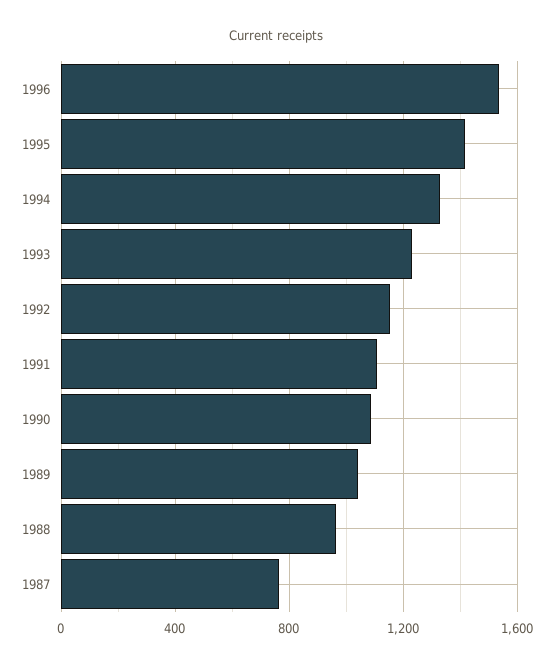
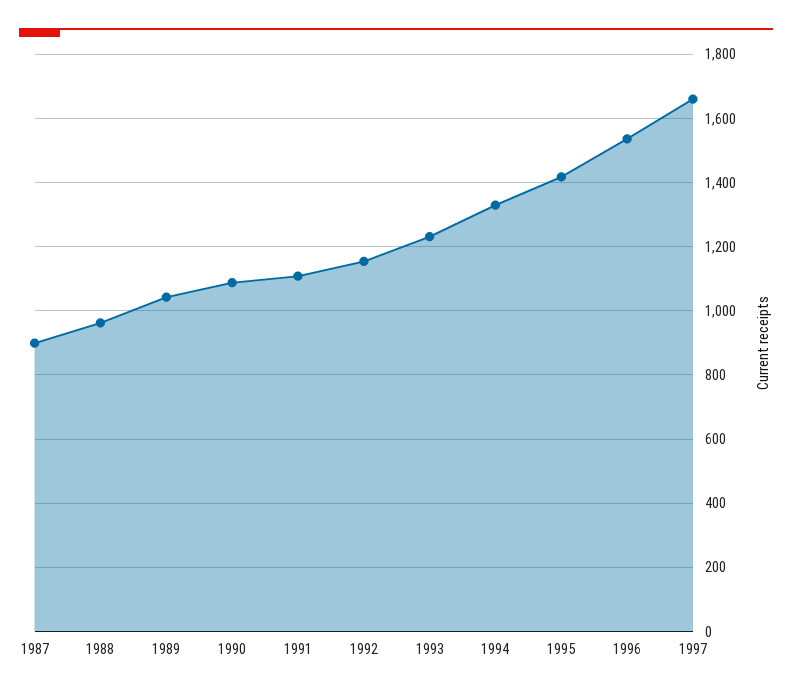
1987: 750 -> 900
1997: none -> 1660

